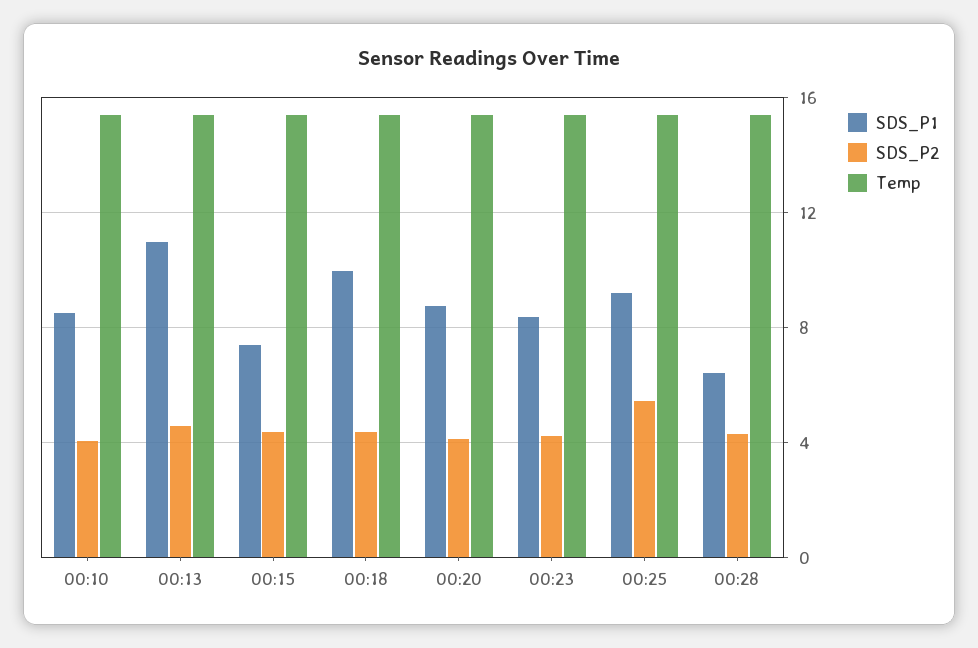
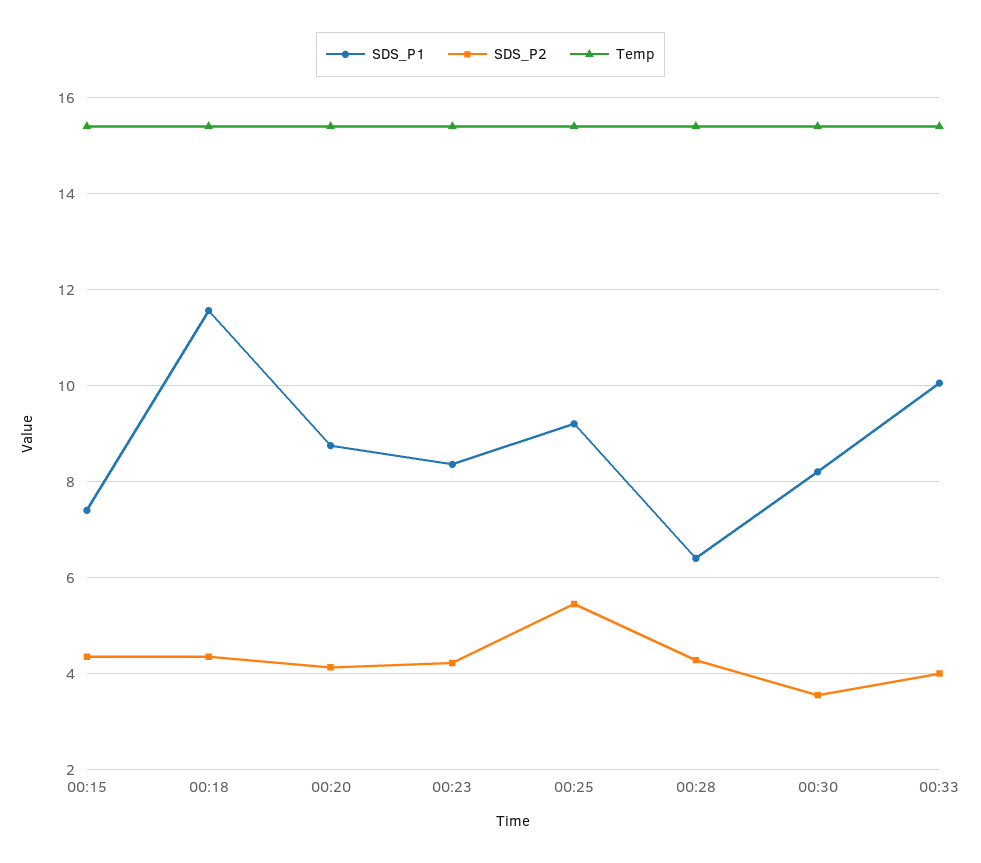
SDS_P1, 00:10: 8.5 -> none
SDS_P2, 00:10: 4 -> none
Temp, 00:10: 15.5 -> none
SDS_P1, 00:13: 11 -> none
SDS_P2, 00:13: 4.5 -> none
Temp, 00:13: 15.5 -> none
SDS_P1, 00:18: 10 -> 11.6
SDS_P1, 00:30: none -> 8.2
SDS_P2, 00:30: none -> 3.6
Temp, 00:30: none -> 15.4
SDS_P1, 00:33: none -> 10
SDS_P2, 00:33: none -> 4
Temp, 00:33: none -> 15.4

